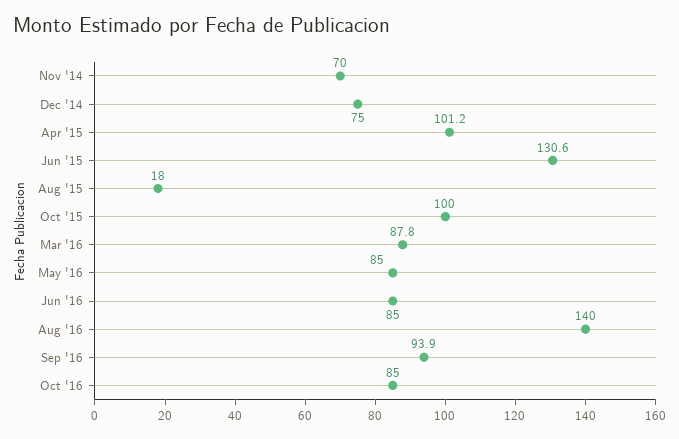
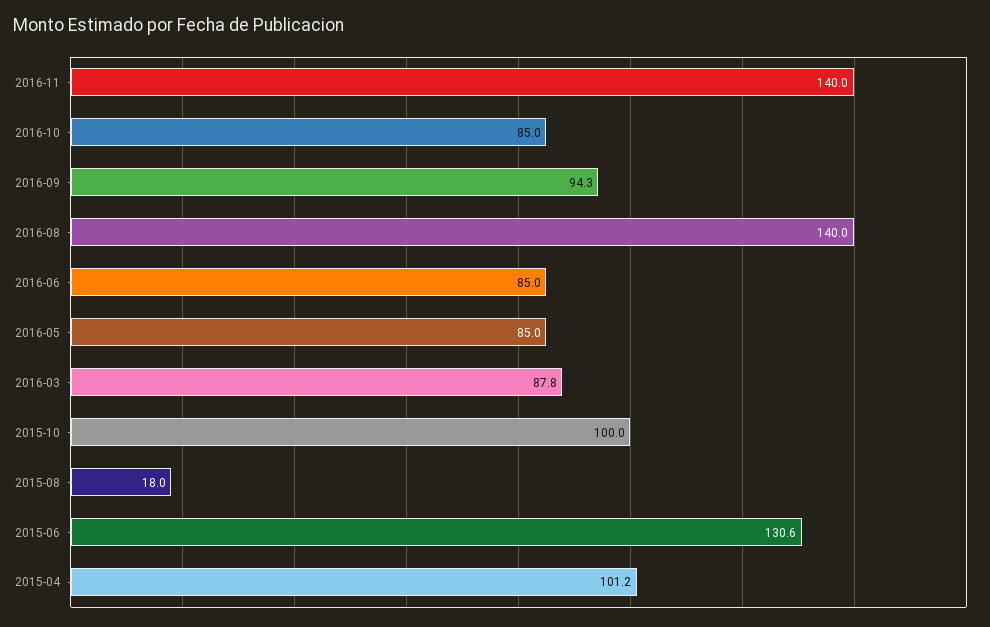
Nov '14: 70 -> none
Dec '14: 75 -> none
Sep '16: 93.9 -> 94.3
2016-11: none -> 140

